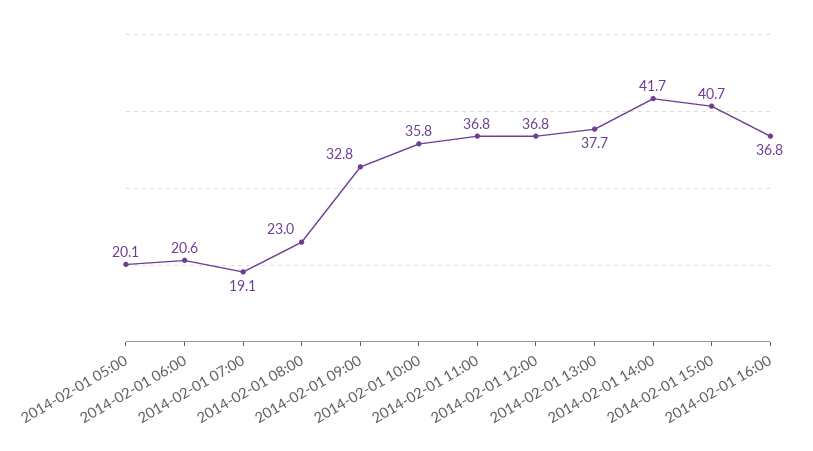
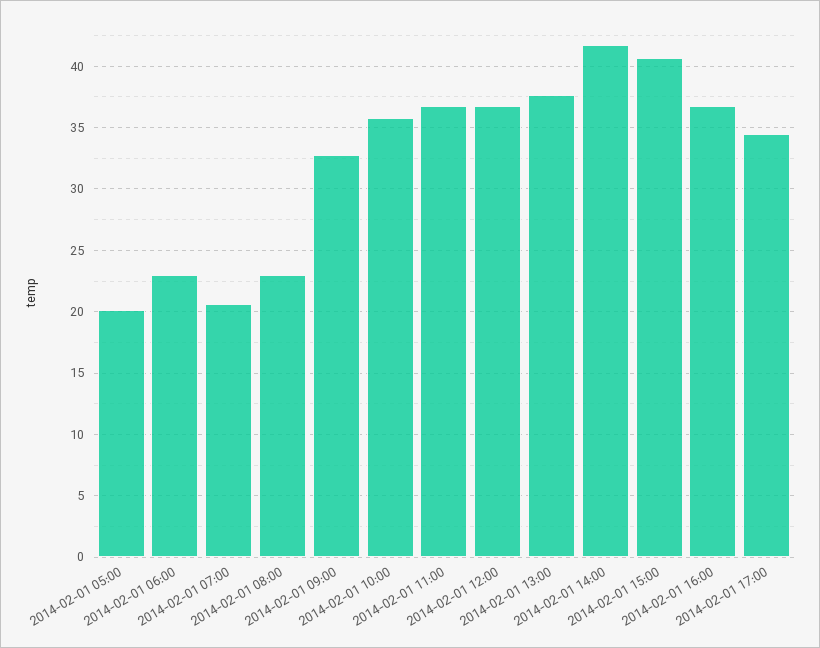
2014-02-01 06:00: 20.6 -> 23
2014-02-01 07:00: 19.1 -> 20.5
2014-02-01 17:00: none -> 34.5

